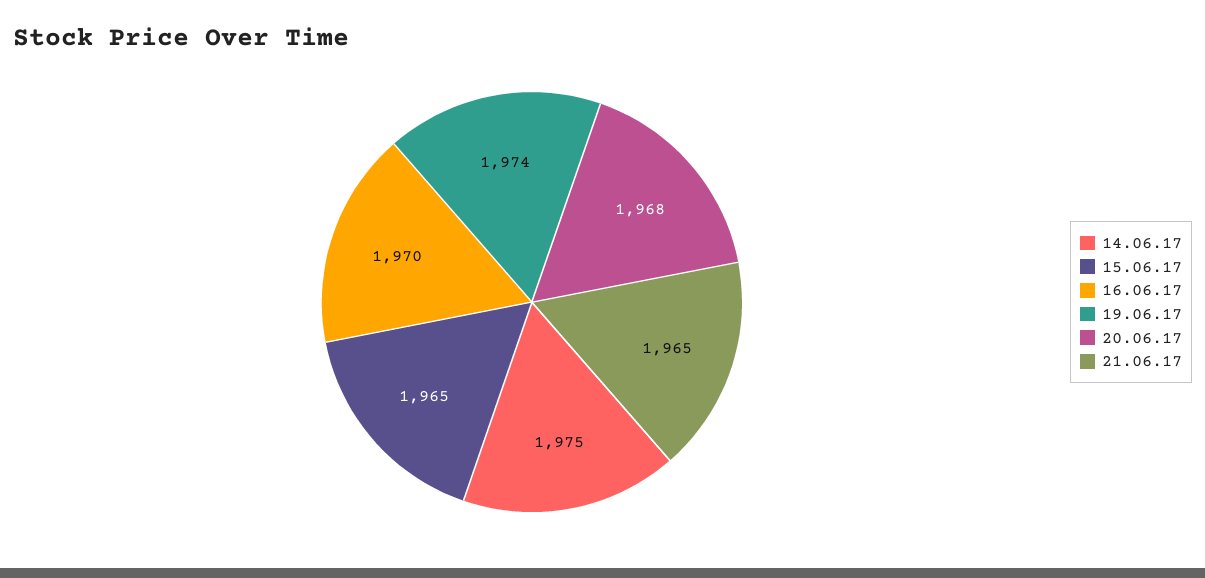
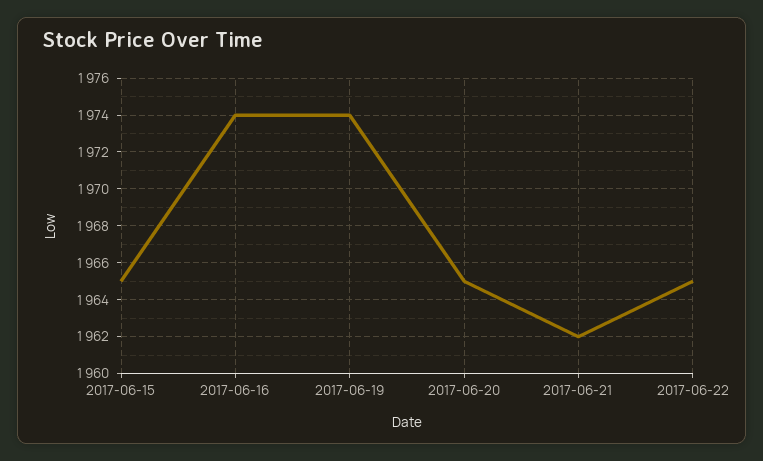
14.06.17: 1975 -> none
16.06.17: 1970 -> 1974
20.06.17: 1968 -> 1965
21.06.17: 1965 -> 1962
2017-06-22: none -> 1965

